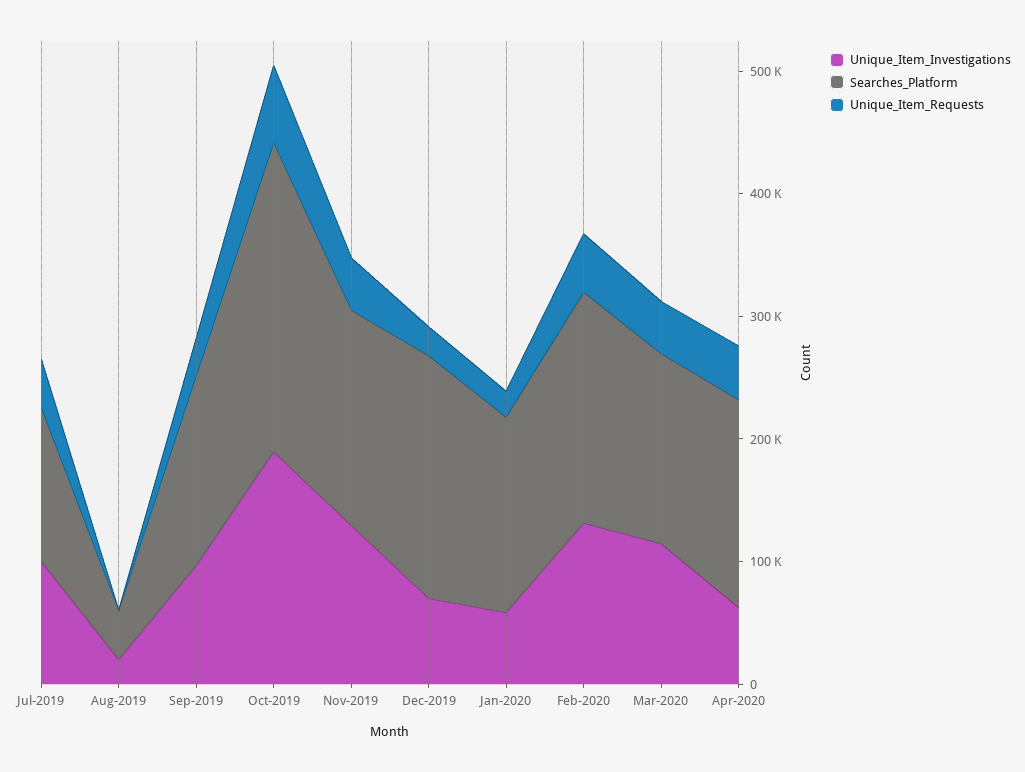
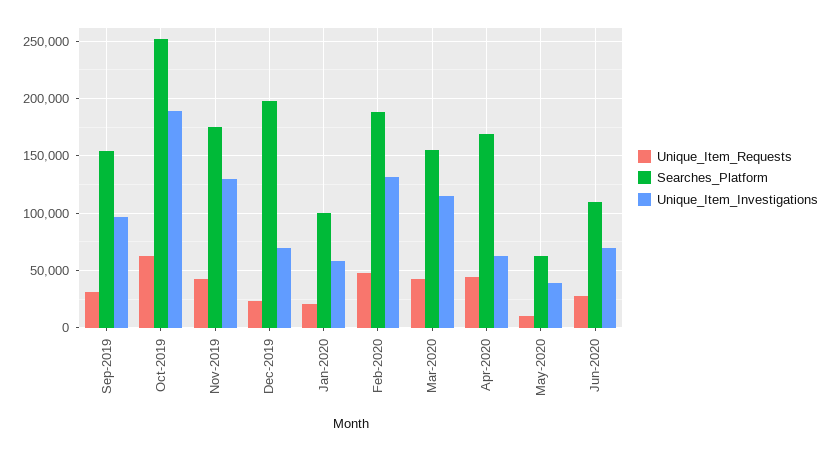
Unique_Item_Investigations, Jul-2019: 100000 -> none
Searches_Platform, Jul-2019: 120000 -> none
Unique_Item_Requests, Jul-2019: 40000 -> none
Unique_Item_Investigations, Aug-2019: 20000 -> none
Searches_Platform, Aug-2019: 40000 -> none
Unique_Item_Requests, Aug-2019: 0 -> none
Searches_Platform, Jan-2020: 160000 -> 100000
Unique_Item_Requests, May-2020: none -> 10000
Searches_Platform, May-2020: none -> 60000
Unique_Item_Investigations, May-2020: none -> 40000
Unique_Item_Requests, Jun-2020: none -> 30000
Searches_Platform, Jun-2020: none -> 110000
Unique_Item_Investigations, Jun-2020: none -> 70000

